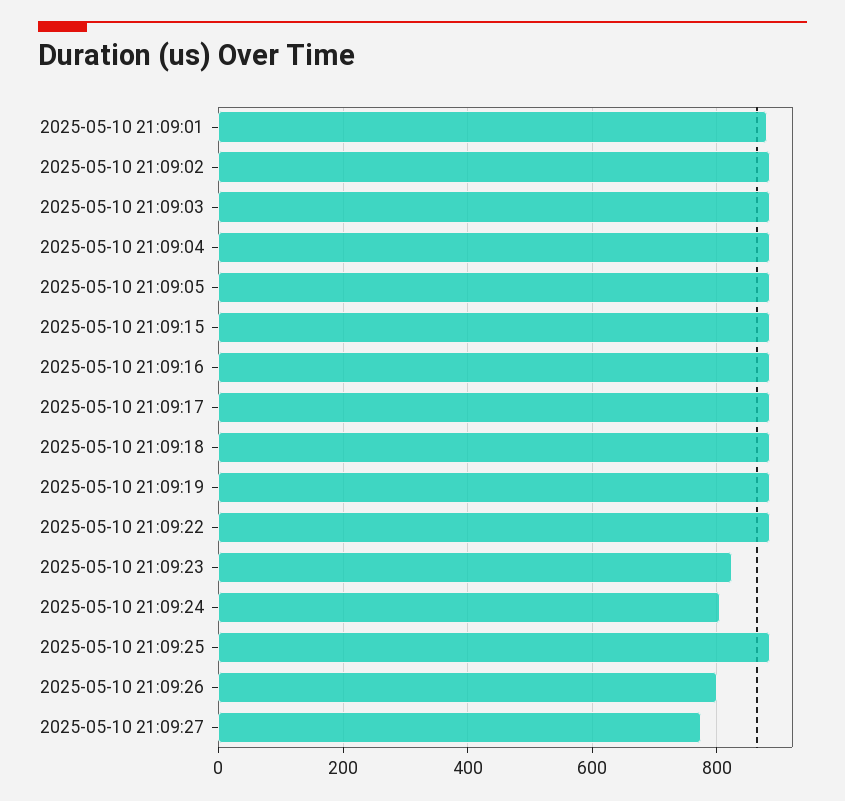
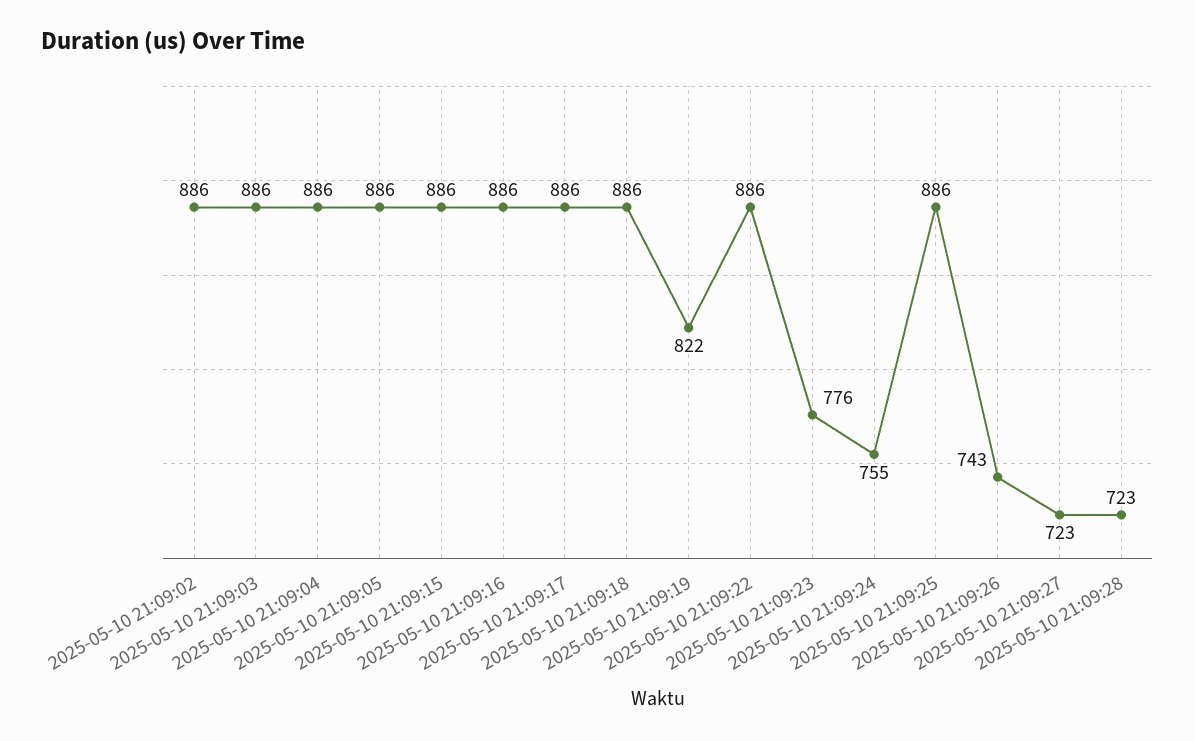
2025-05-10 21:09:01: 880 -> none
2025-05-10 21:09:19: 880 -> 822
2025-05-10 21:09:23: 820 -> 776
2025-05-10 21:09:24: 800 -> 755
2025-05-10 21:09:26: 800 -> 743
2025-05-10 21:09:27: 780 -> 723
2025-05-10 21:09:28: none -> 723

